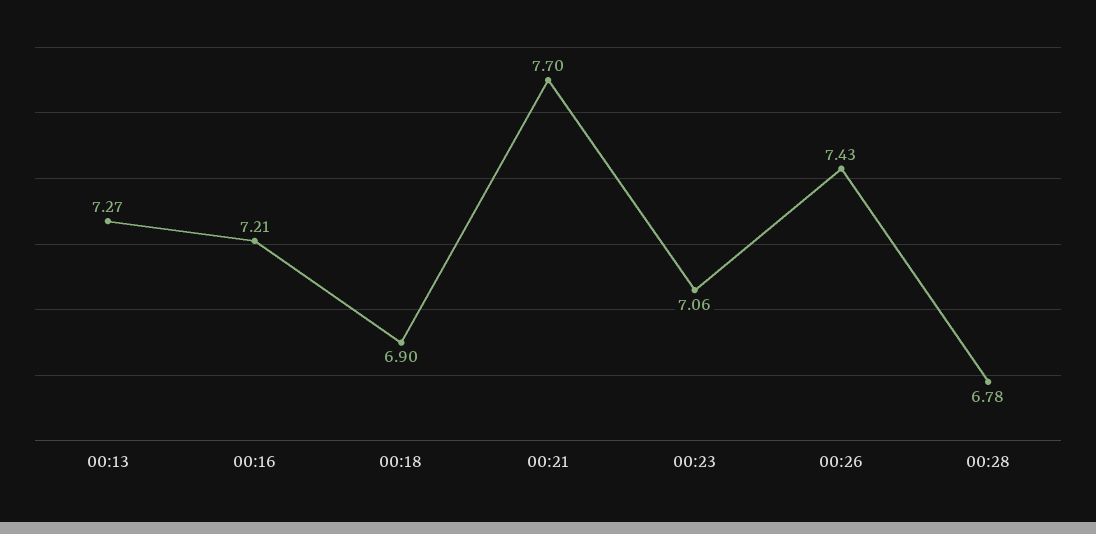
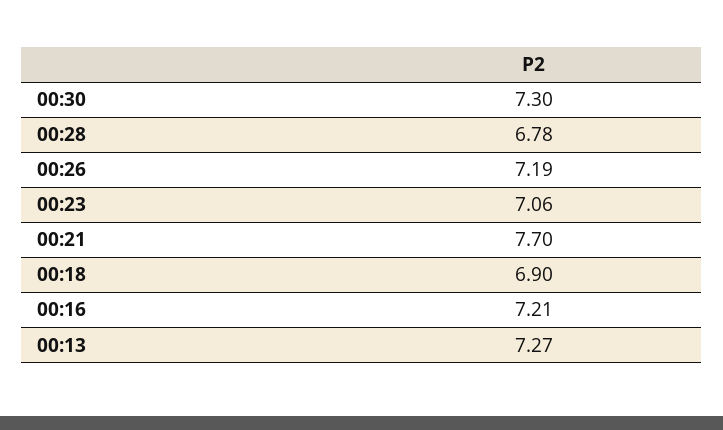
00:26: 7.43 -> 7.19
00:30: none -> 7.3

